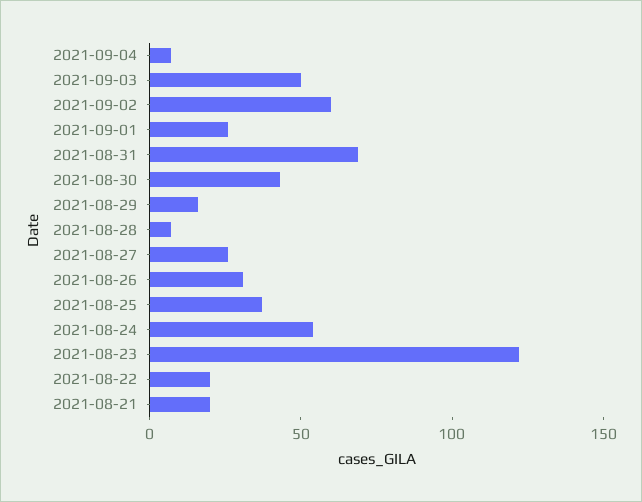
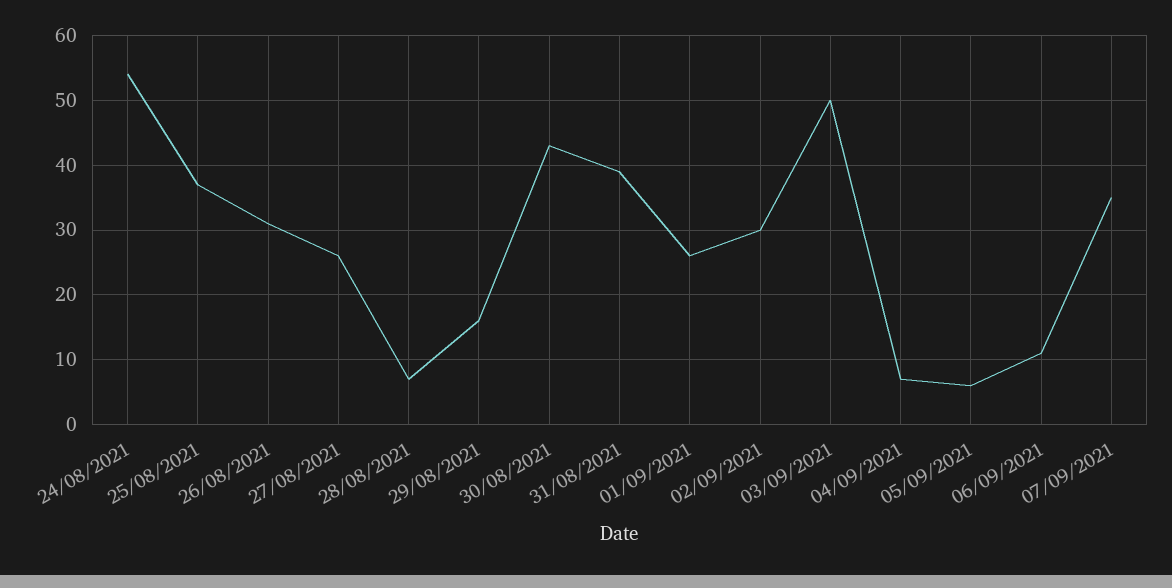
2021-09-02: 60 -> 30
2021-08-31: 70 -> 39
2021-08-23: 120 -> none
2021-08-22: 20 -> none
2021-08-21: 20 -> none
05/09/2021: none -> 6
06/09/2021: none -> 11
07/09/2021: none -> 35

